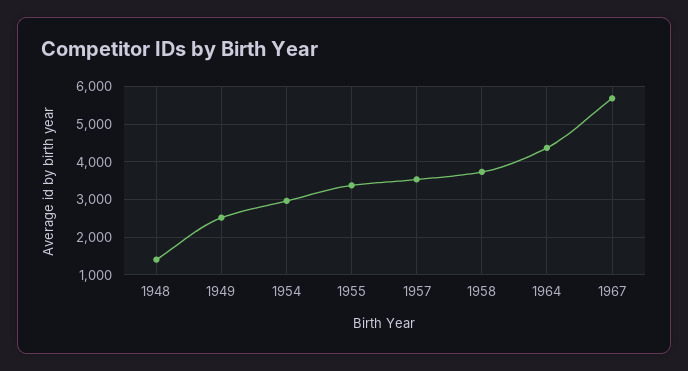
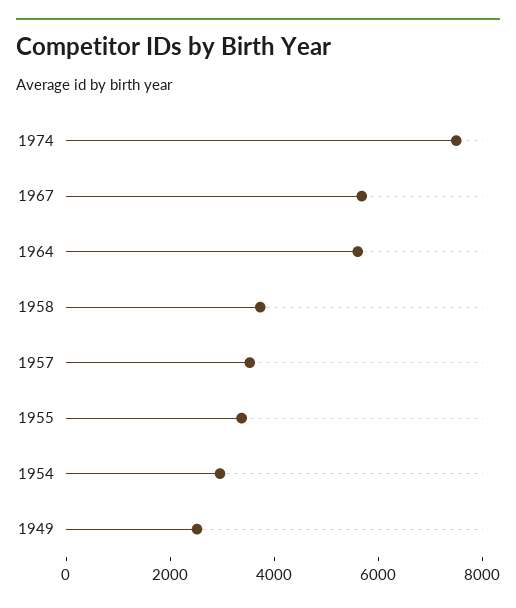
1948: 1400 -> none
1964: 4400 -> 5500
1974: none -> 7500

